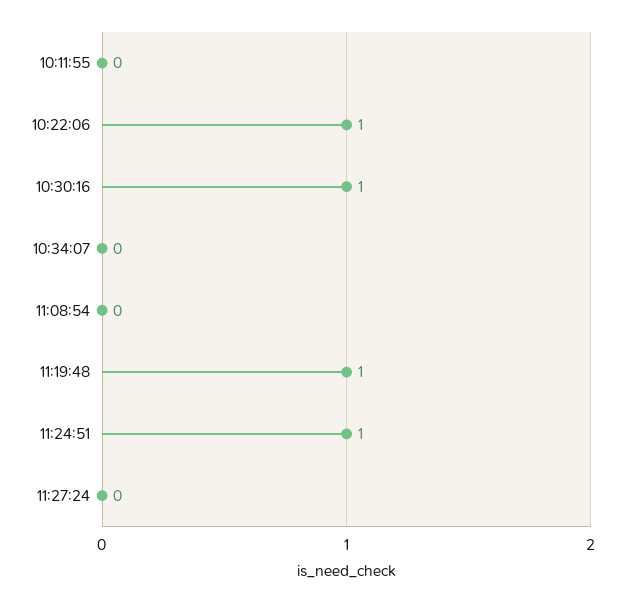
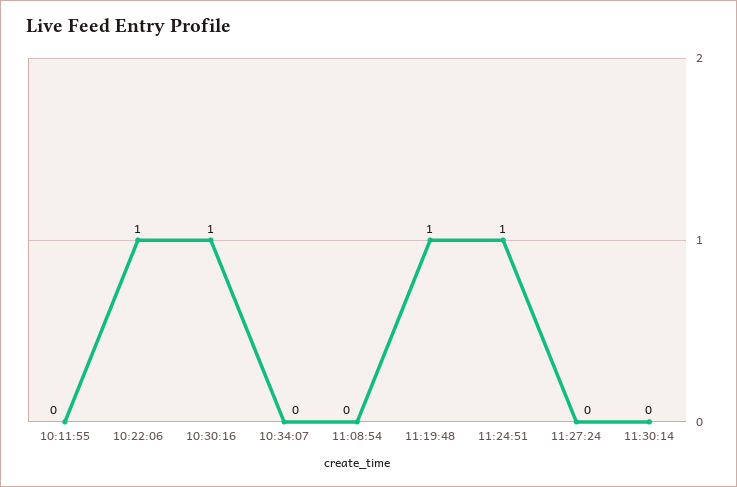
11:30:14: none -> 0

